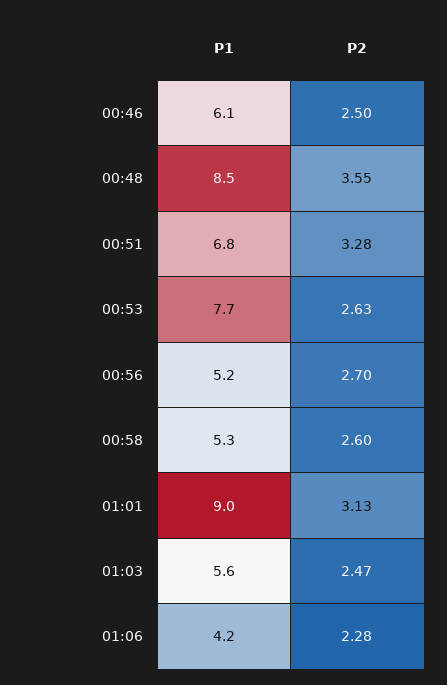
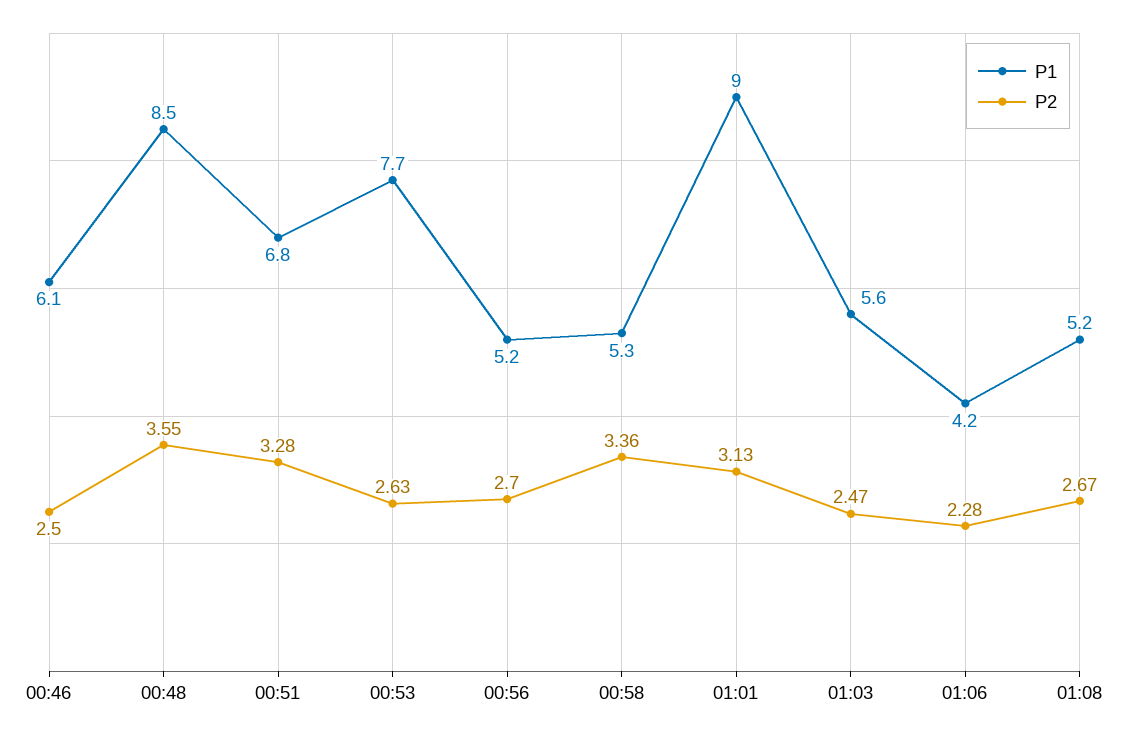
P2, 00:58: 2.6 -> 3.36
P1, 01:08: none -> 5.2
P2, 01:08: none -> 2.67

